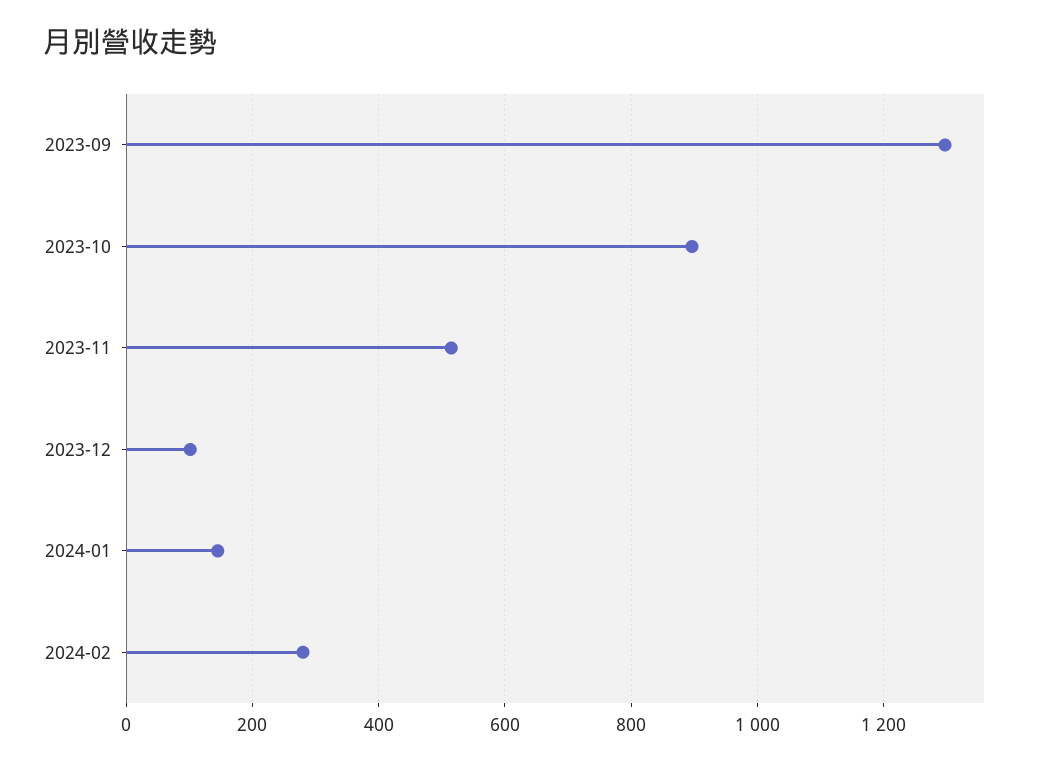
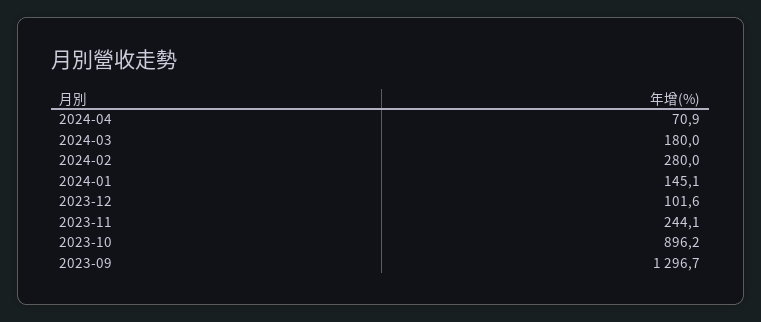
2023-11: 520 -> 244.1
2024-04: none -> 70.9
2024-03: none -> 180

